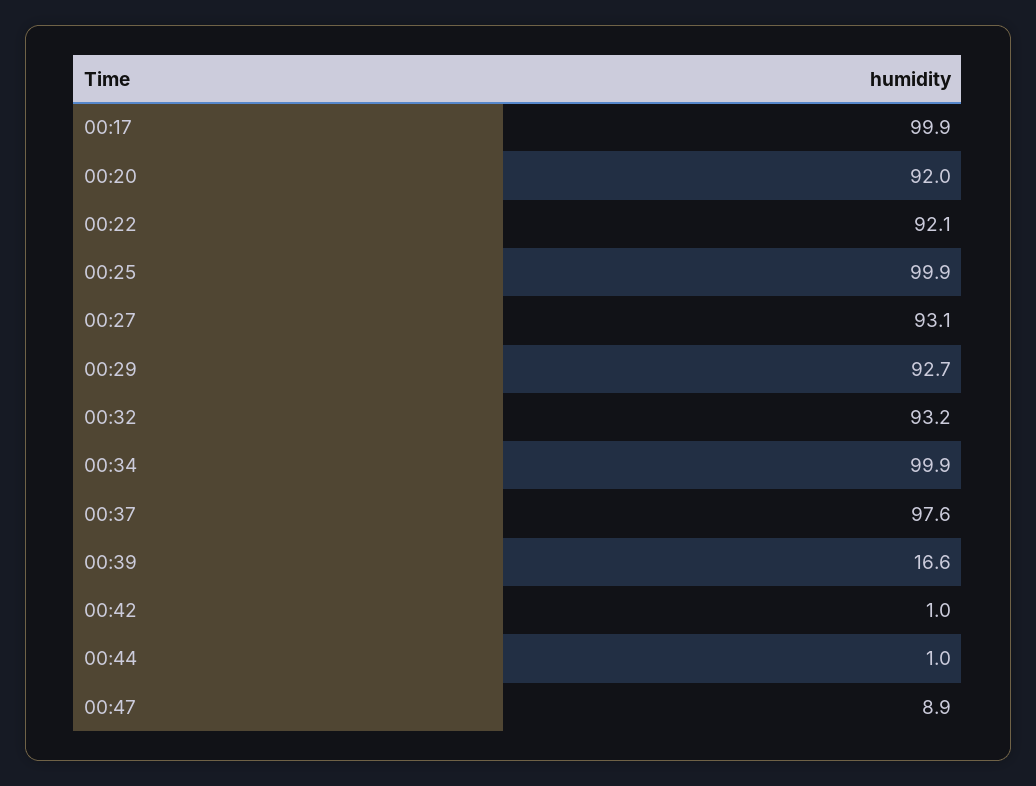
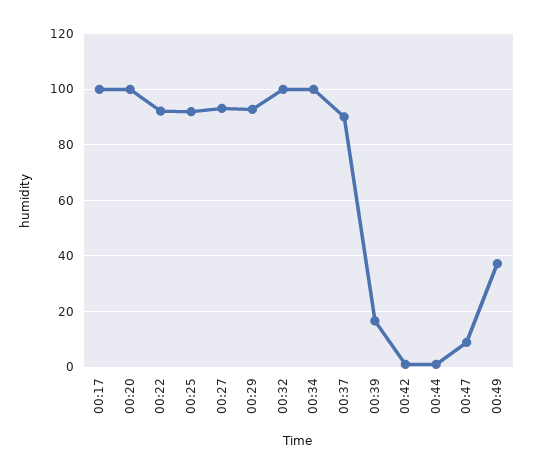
00:20: 92 -> 100
00:25: 99.9 -> 92.5
00:32: 93.2 -> 100
00:37: 97.6 -> 90
00:49: none -> 37.5

